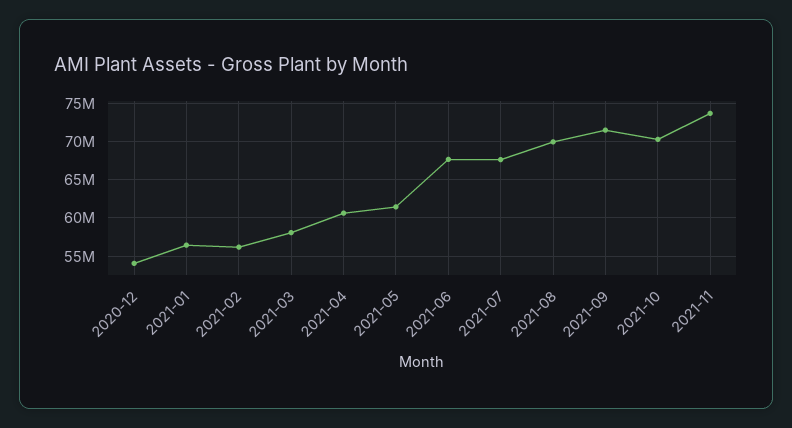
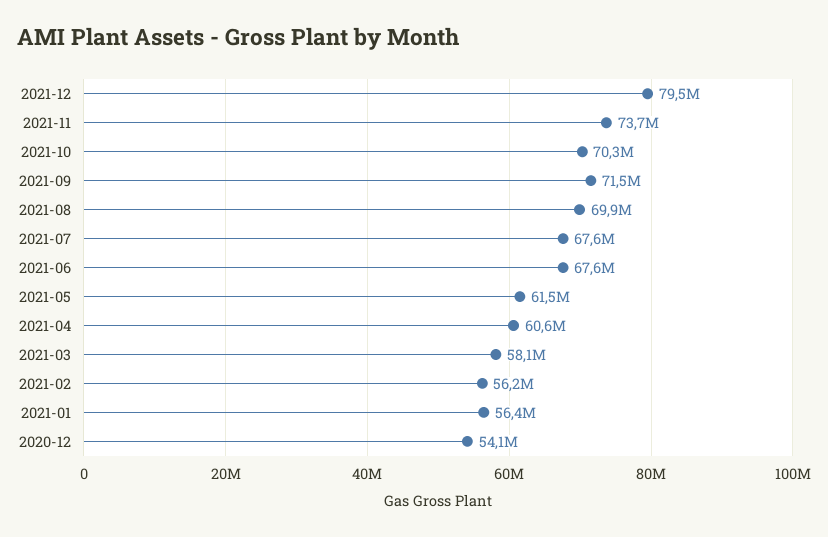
2021-12: none -> 79500000

